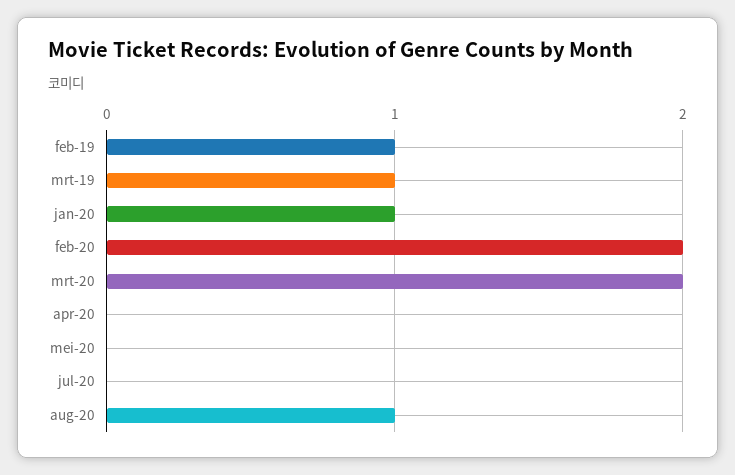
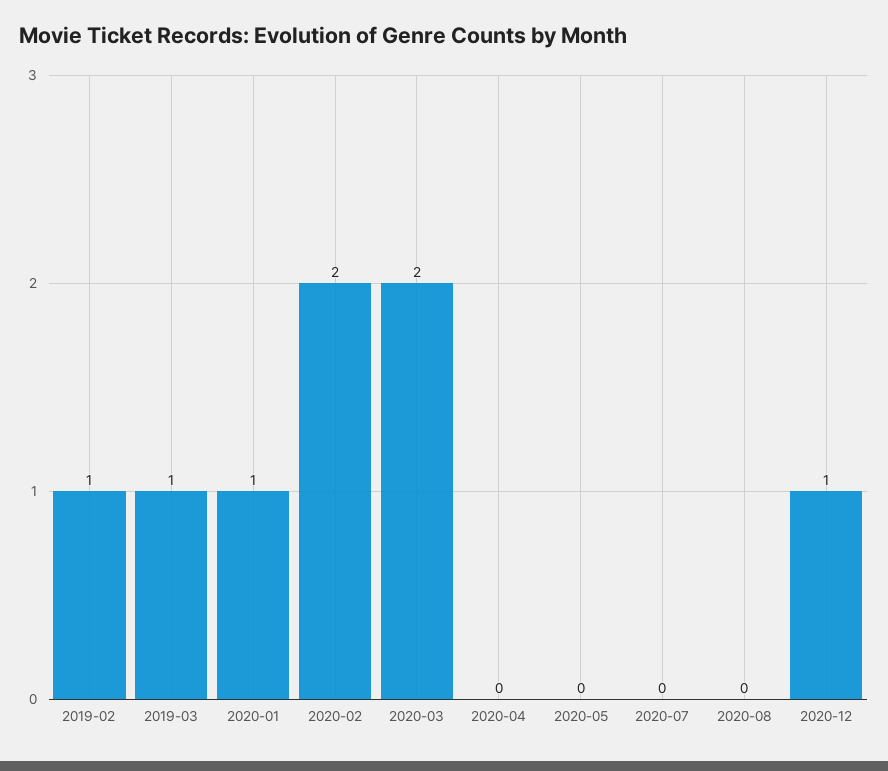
aug-20: 1 -> 0
2020-12: none -> 1

